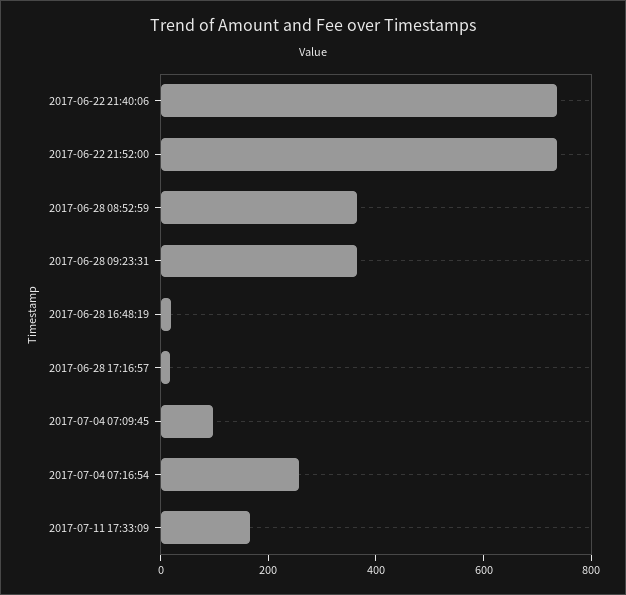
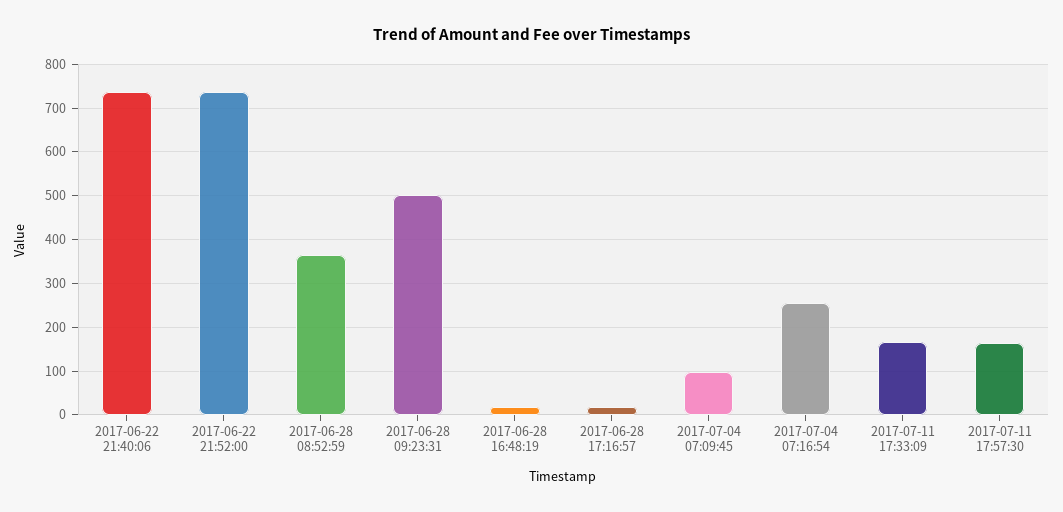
2017-06-28 09:23:31: 350 -> 500
2017-07-11 17:57:30: none -> 160

